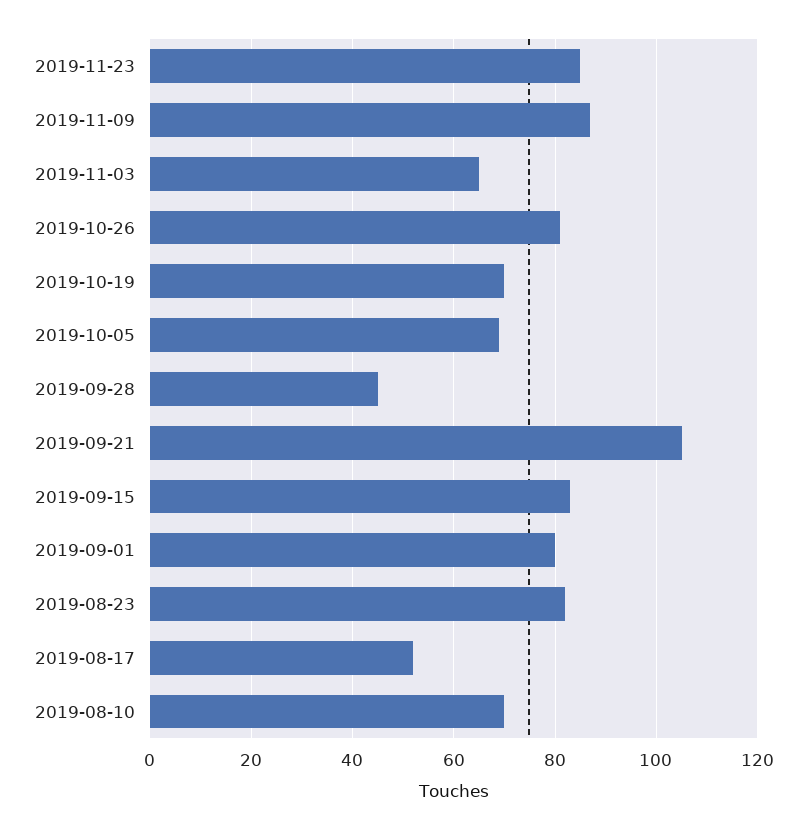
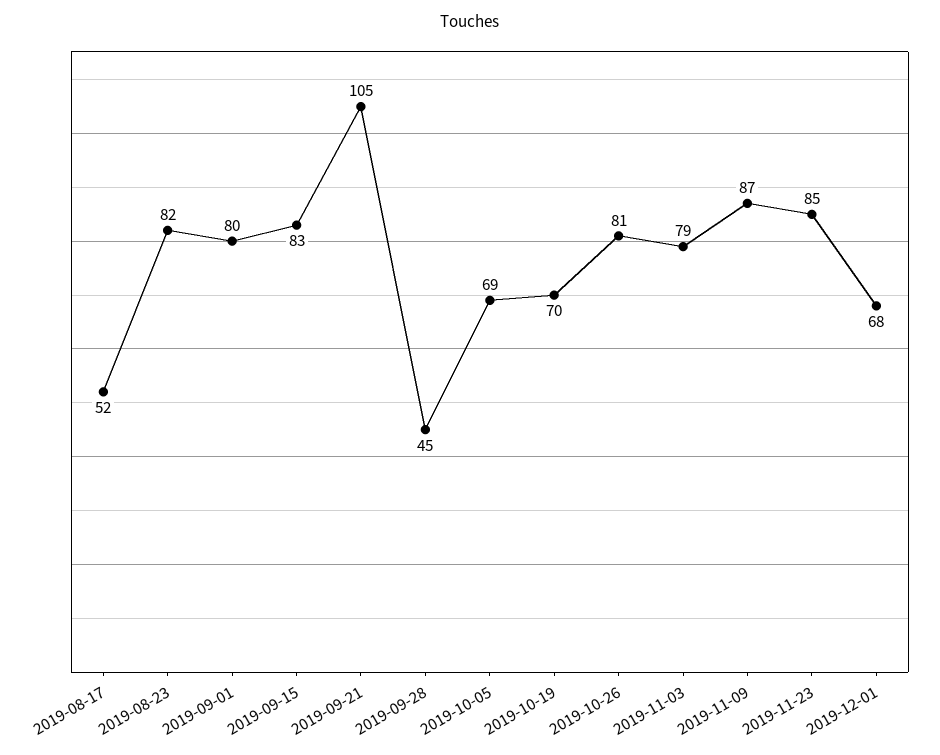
2019-11-03: 65 -> 79
2019-08-10: 70 -> none
2019-12-01: none -> 68

